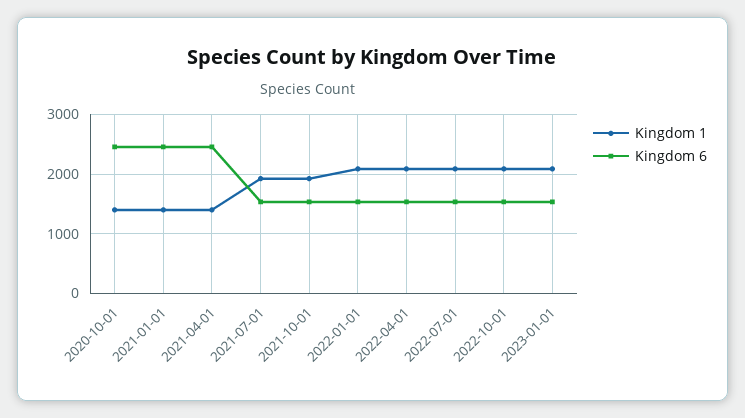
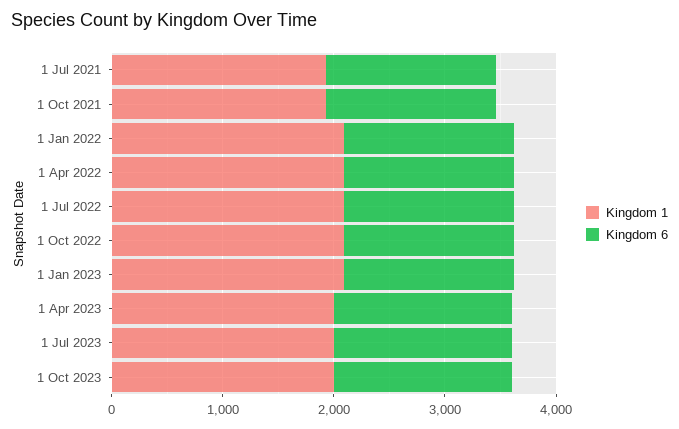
Kingdom 1, 2020-10-01: 1400 -> none
Kingdom 6, 2020-10-01: 2400 -> none
Kingdom 1, 2021-01-01: 1400 -> none
Kingdom 6, 2021-01-01: 2400 -> none
Kingdom 1, 2021-04-01: 1400 -> none
Kingdom 6, 2021-04-01: 2400 -> none
Kingdom 1, 1 Apr 2023: none -> 2000
Kingdom 6, 1 Apr 2023: none -> 1600
Kingdom 1, 1 Jul 2023: none -> 2000
Kingdom 6, 1 Jul 2023: none -> 1600
Kingdom 1, 1 Oct 2023: none -> 2000
Kingdom 6, 1 Oct 2023: none -> 1600

